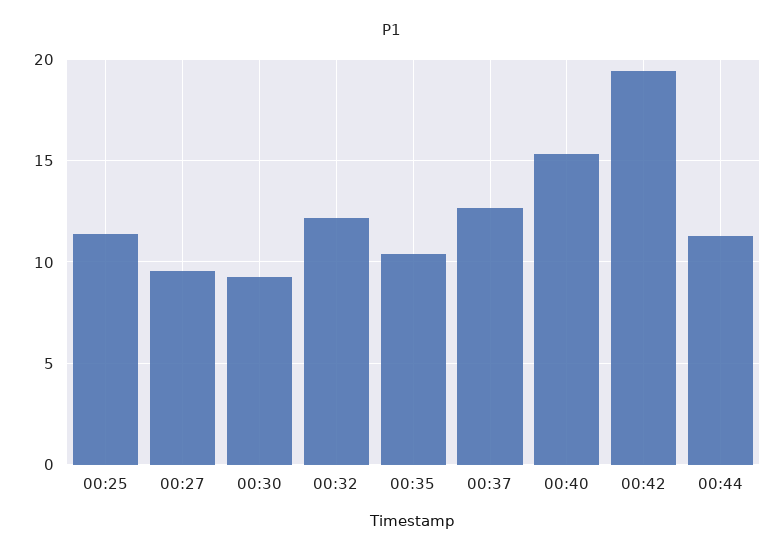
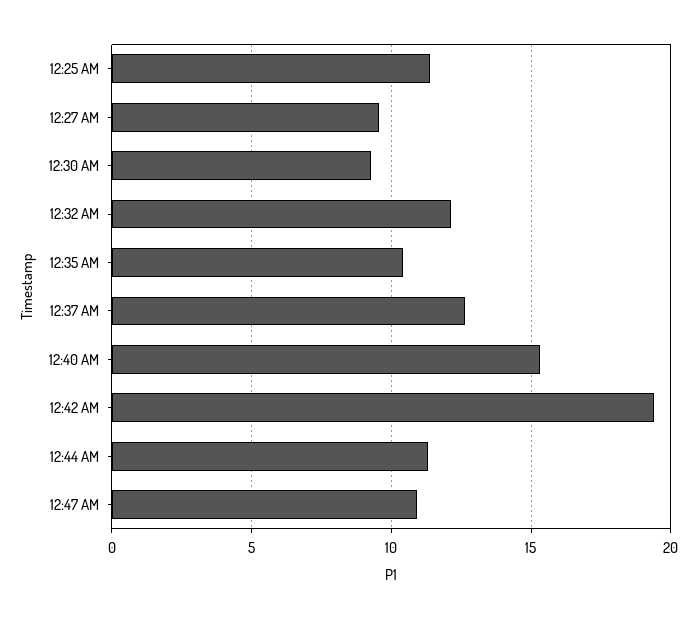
12:47 AM: none -> 11

